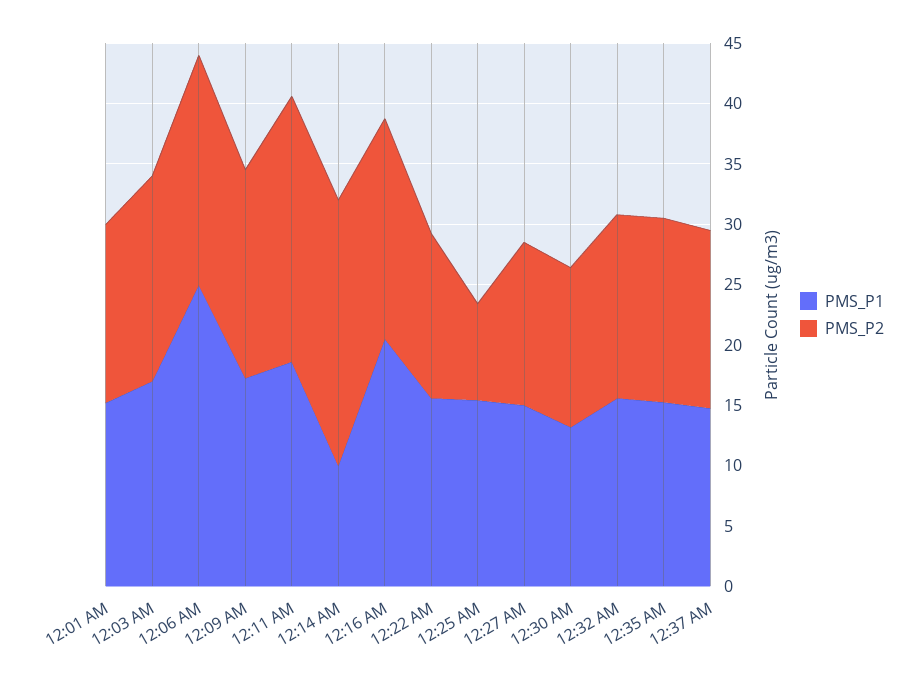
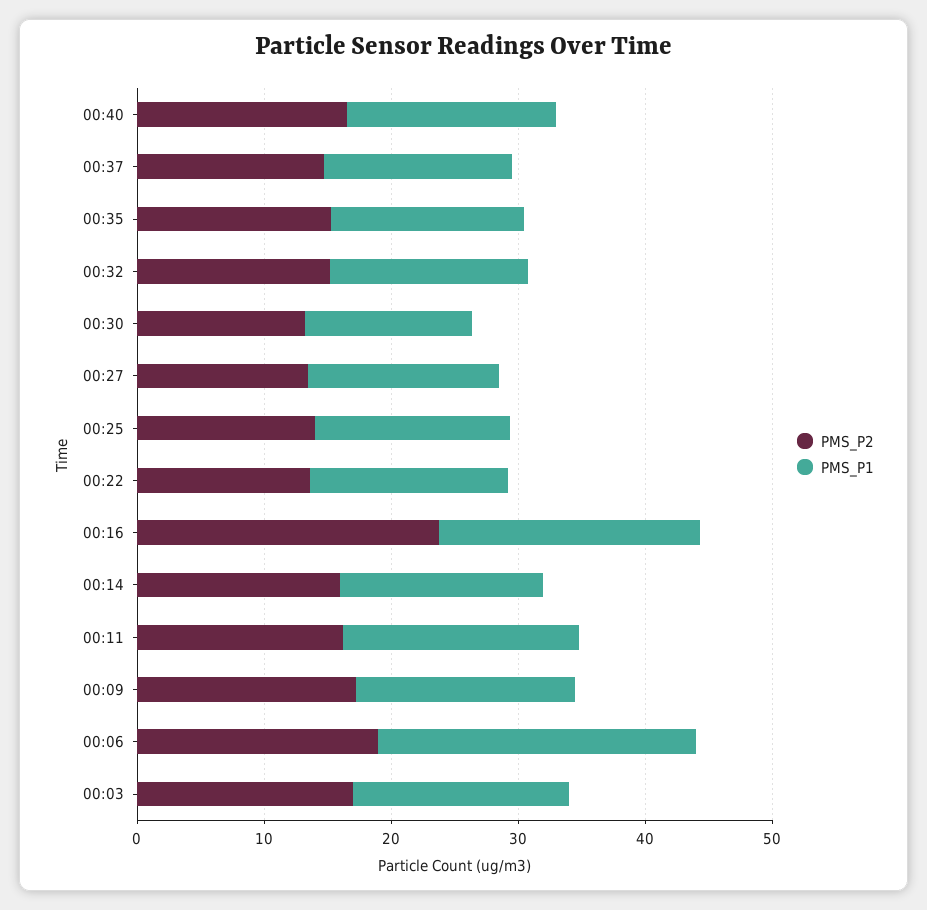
PMS_P1, 12:01 AM: 15 -> none
PMS_P2, 12:01 AM: 15 -> none
PMS_P2, 12:11 AM: 22 -> 16
PMS_P1, 12:14 AM: 10 -> 16
PMS_P2, 12:14 AM: 22 -> 16
PMS_P2, 12:16 AM: 18 -> 24
PMS_P2, 12:25 AM: 8 -> 14
PMS_P2, 00:40: none -> 16
PMS_P1, 00:40: none -> 16

